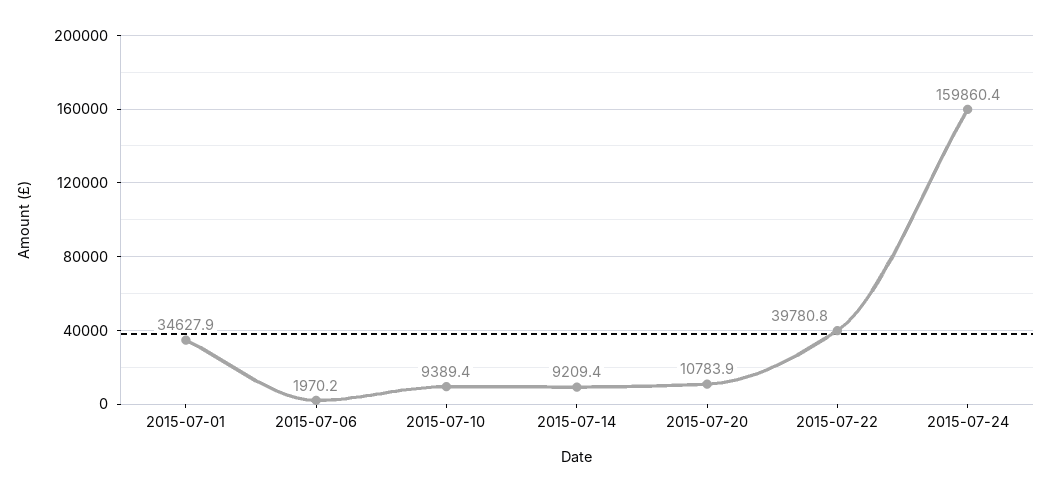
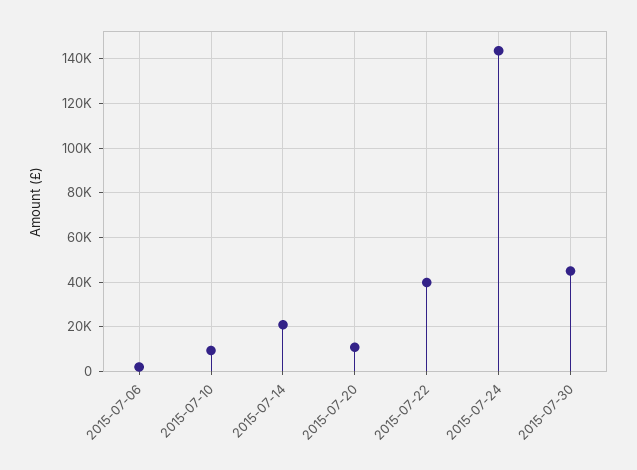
2015-07-01: 34627.9 -> none
2015-07-14: 9209.4 -> 20000
2015-07-24: 159860.4 -> 145000
2015-07-30: none -> 45000

